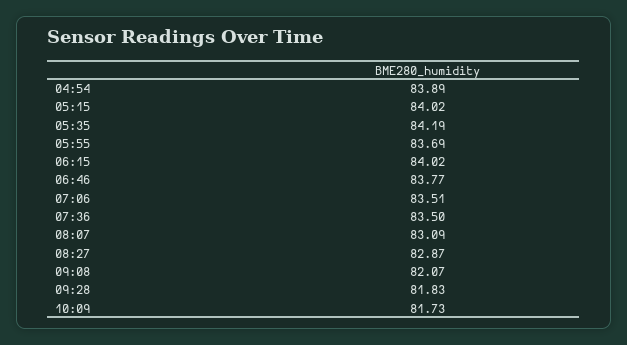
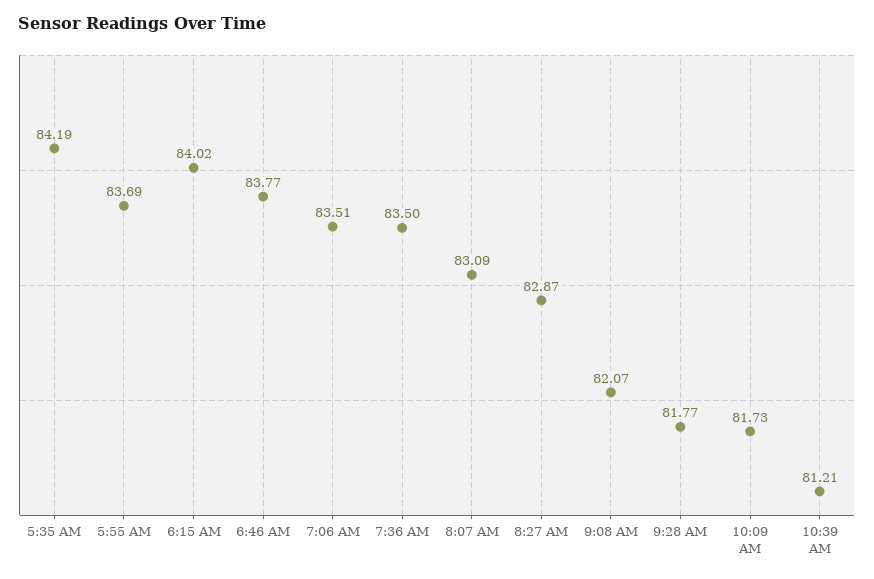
04:54: 83.89 -> none
05:15: 84.02 -> none
09:28: 81.83 -> 81.77
10:39 AM: none -> 81.21

